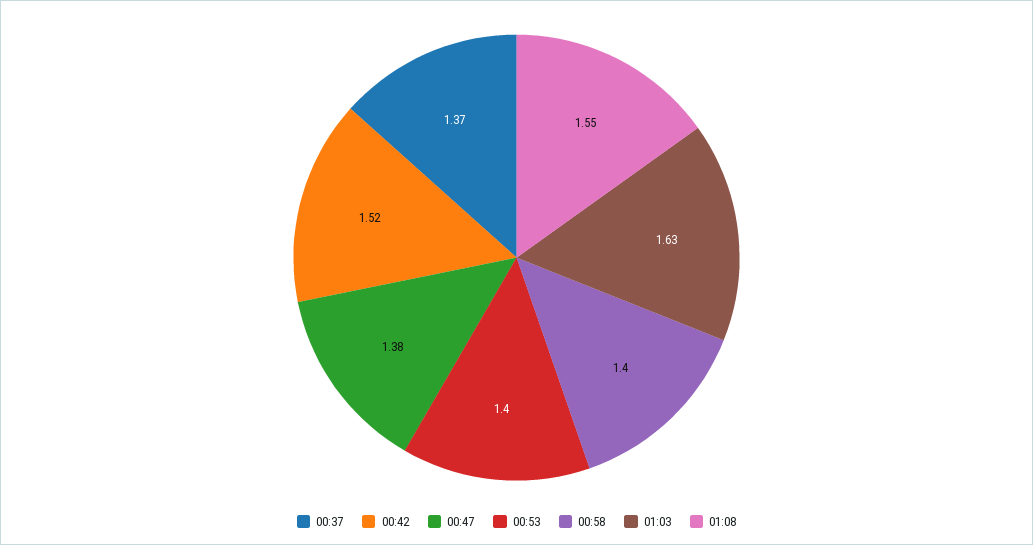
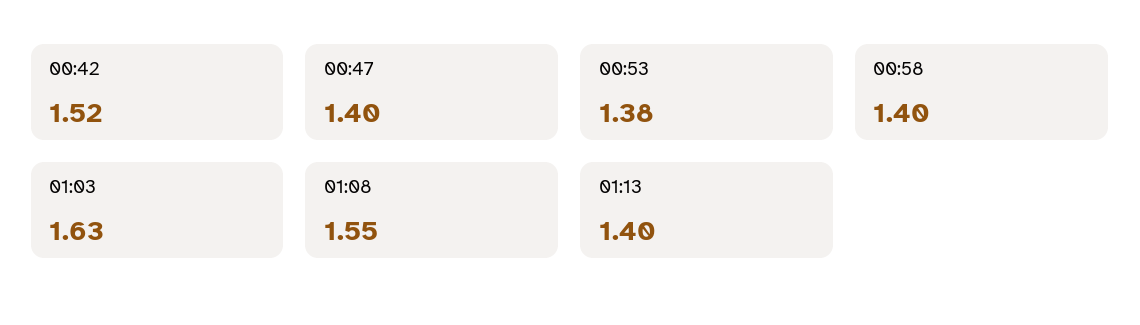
00:37: 1.37 -> none
00:47: 1.38 -> 1.4
00:53: 1.4 -> 1.38
01:13: none -> 1.4

